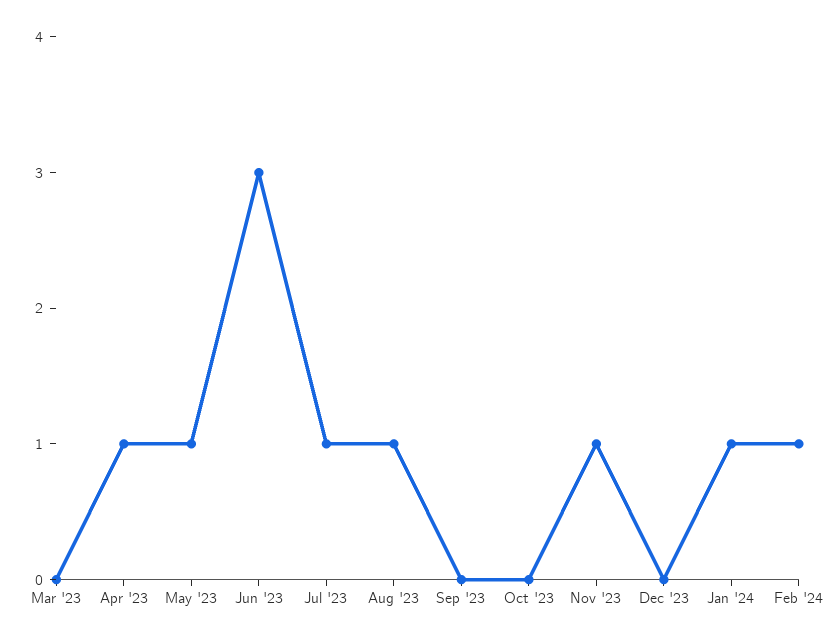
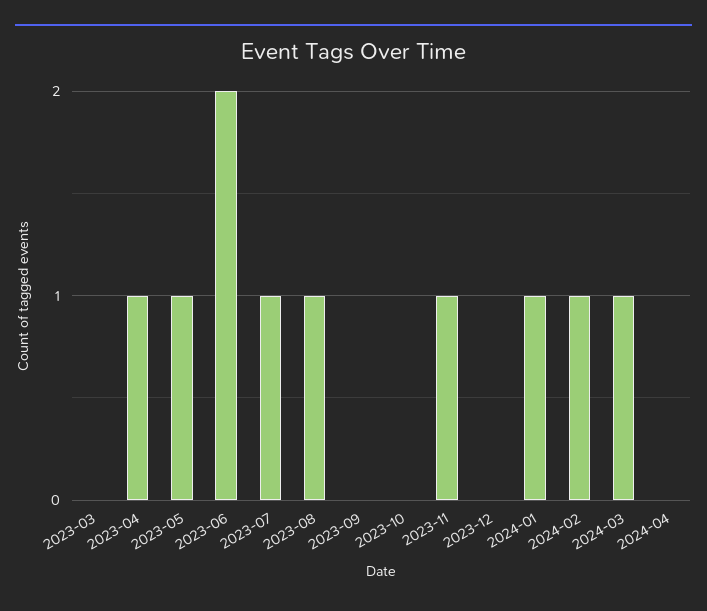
Jun '23: 3 -> 2
2024-03: none -> 1
2024-04: none -> 0

